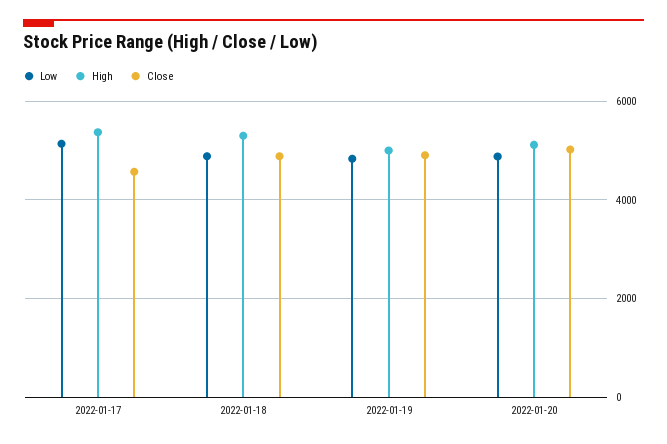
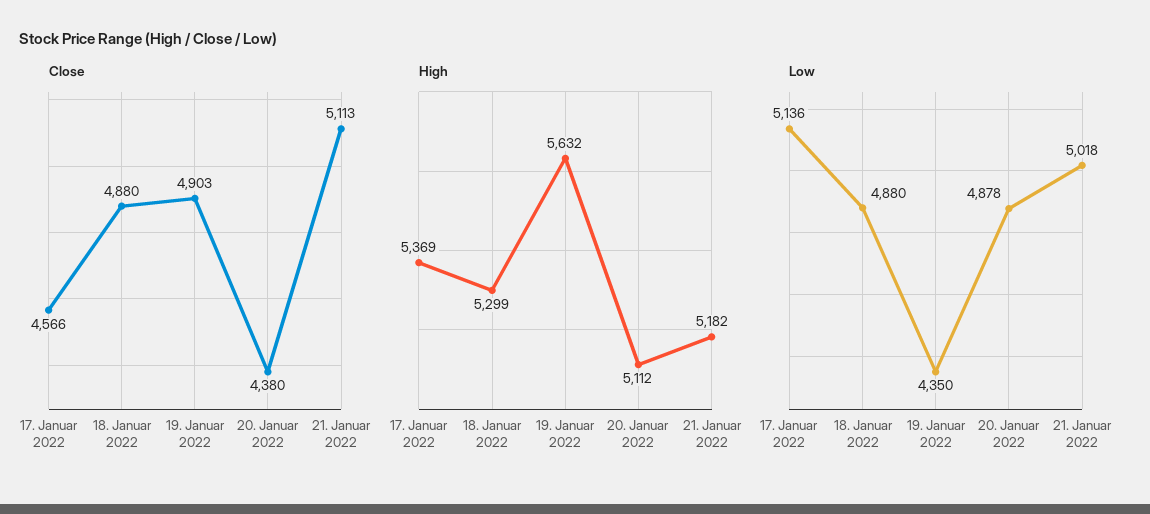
Low, 2022-01-19: 4800 -> 4350
High, 2022-01-19: 5000 -> 5632
Close, 2022-01-20: 5000 -> 4380
Close, 21. Januar 2022: none -> 5113
High, 21. Januar 2022: none -> 5182
Low, 21. Januar 2022: none -> 5018

